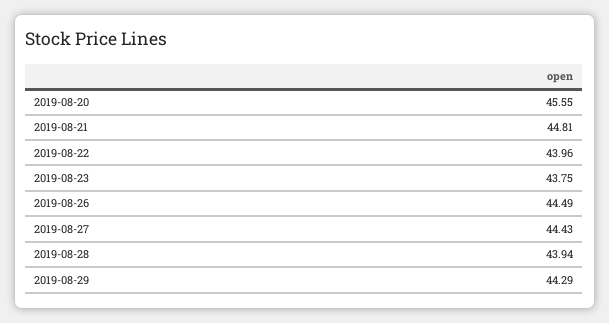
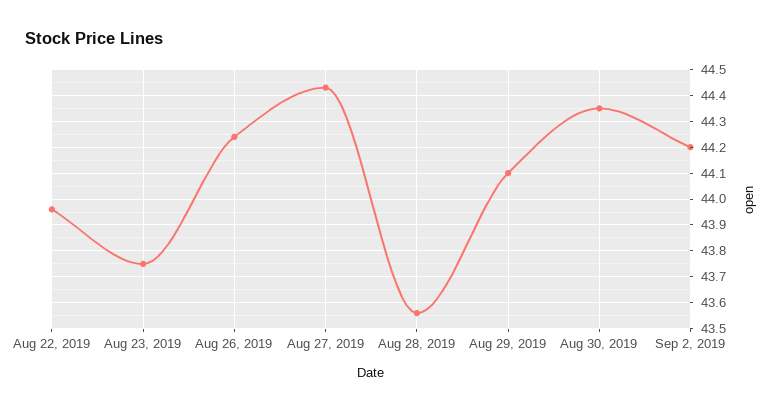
2019-08-20: 45.55 -> none
2019-08-21: 44.81 -> none
2019-08-26: 44.49 -> 44.25
2019-08-28: 43.94 -> 43.55
2019-08-29: 44.29 -> 44.1
Aug 30, 2019: none -> 44.35
Sep 2, 2019: none -> 44.2

